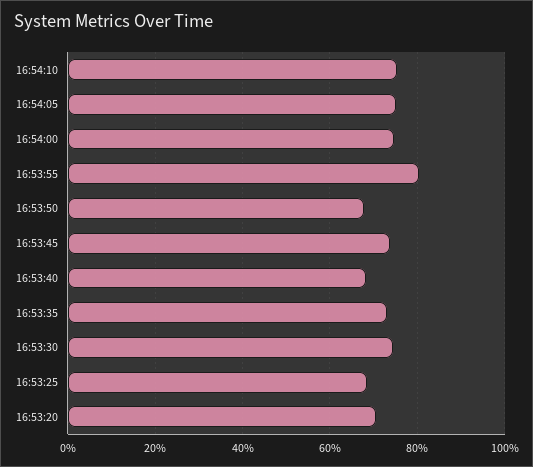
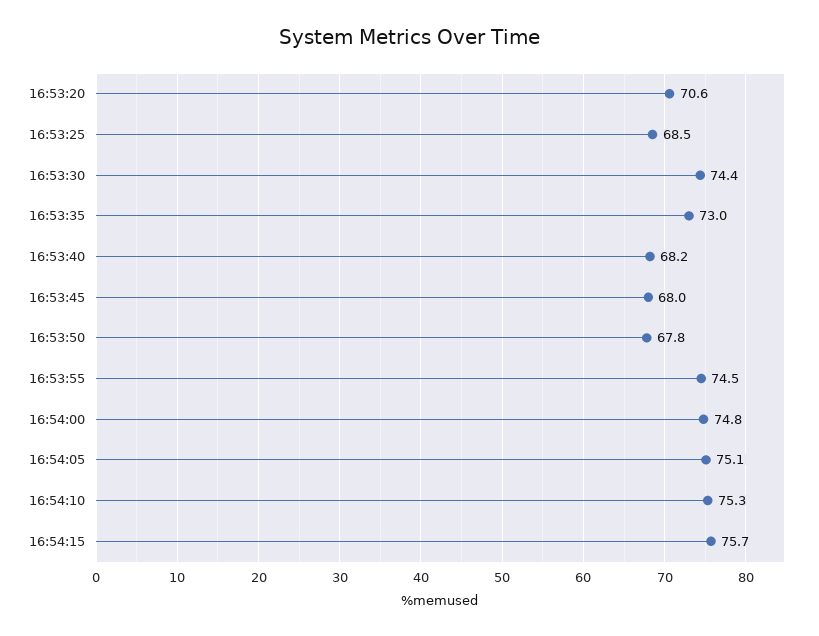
16:53:55: 80 -> 74.5
16:53:45: 74 -> 68
16:54:15: none -> 75.7

